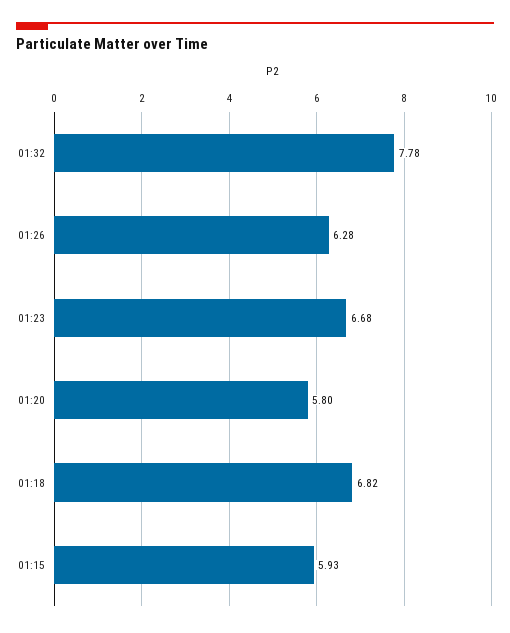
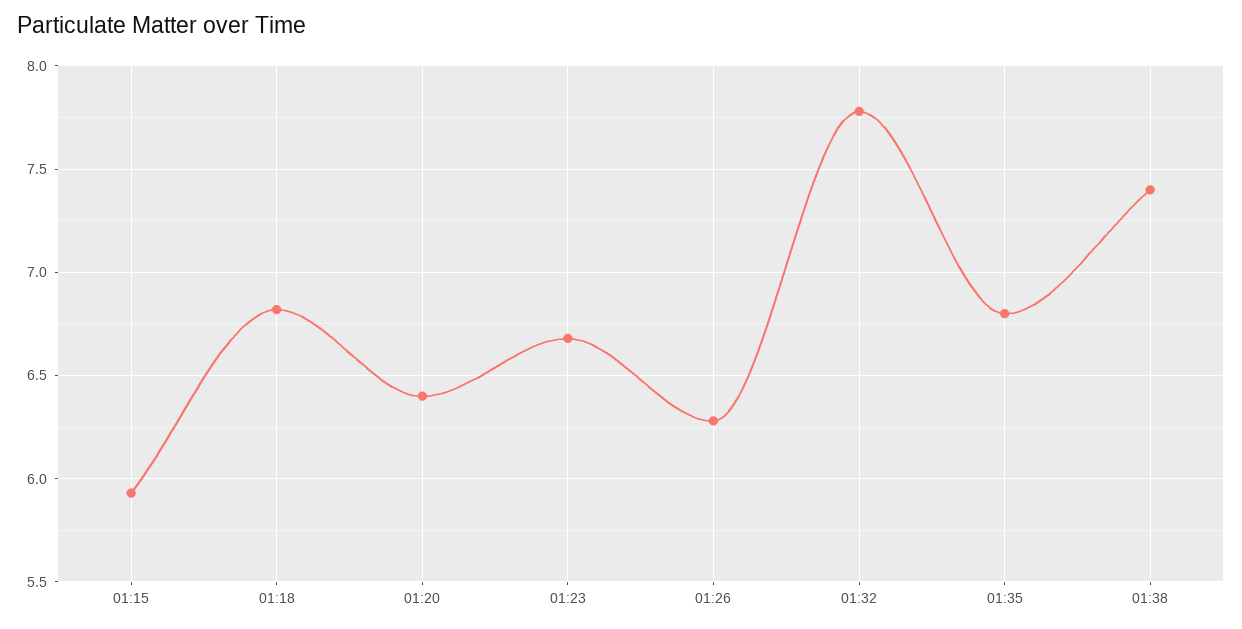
01:20: 5.8 -> 6.4
01:35: none -> 6.8
01:38: none -> 7.4

